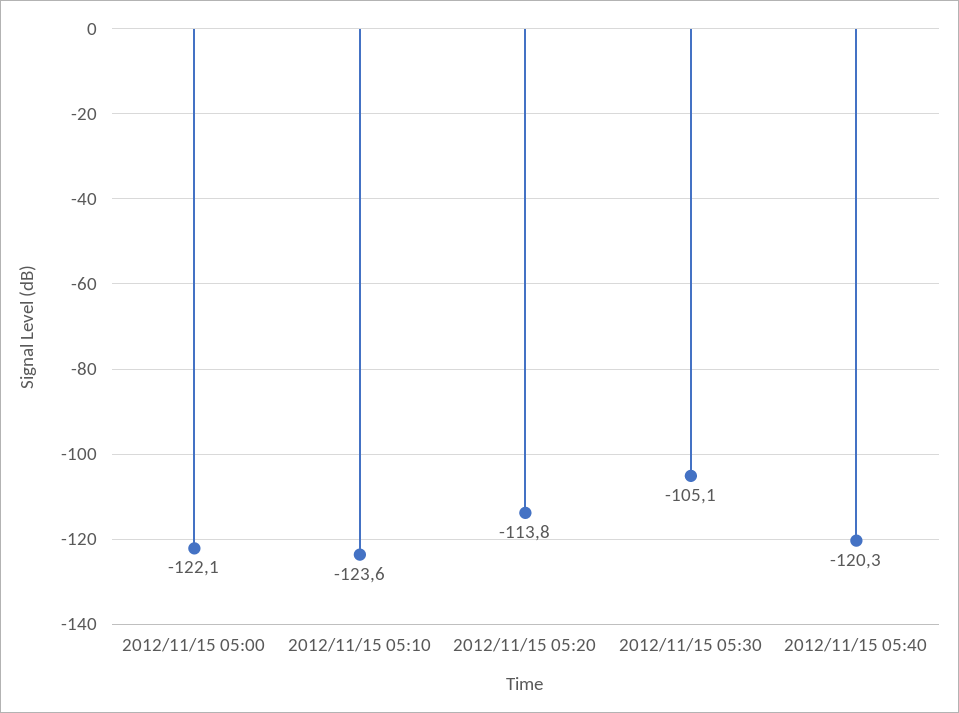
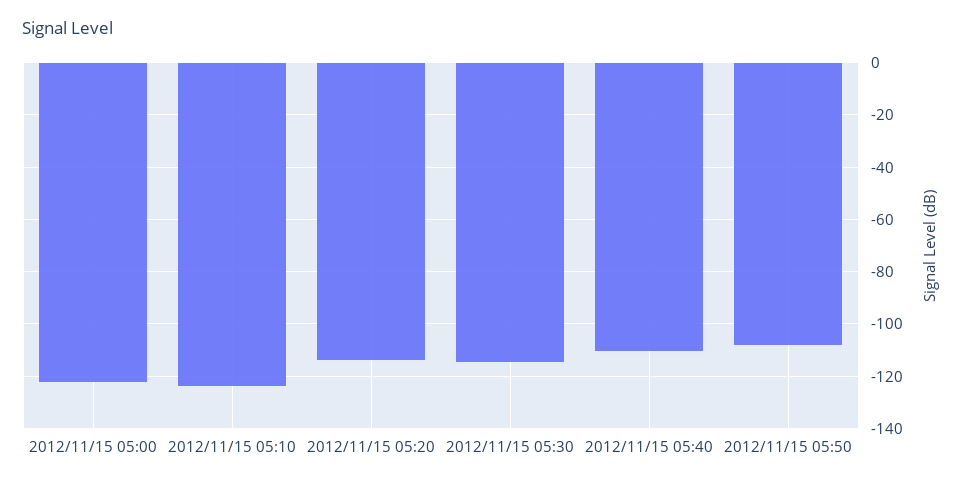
2012/11/15 05:30: -105.1 -> -115
2012/11/15 05:40: -120.3 -> -110
2012/11/15 05:50: none -> -107.5

